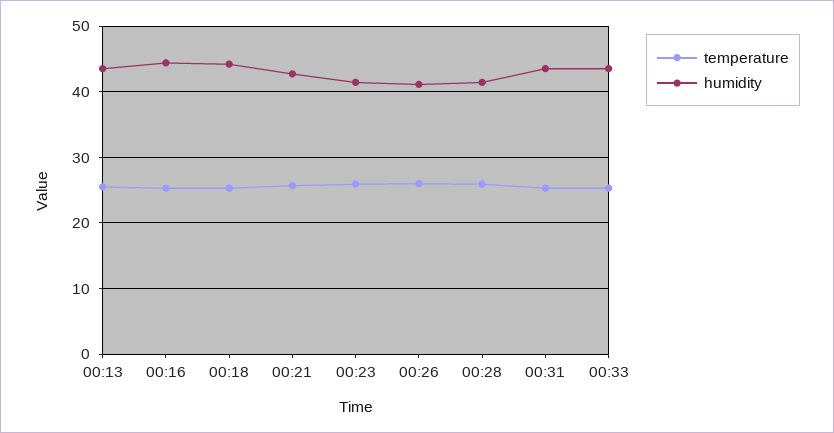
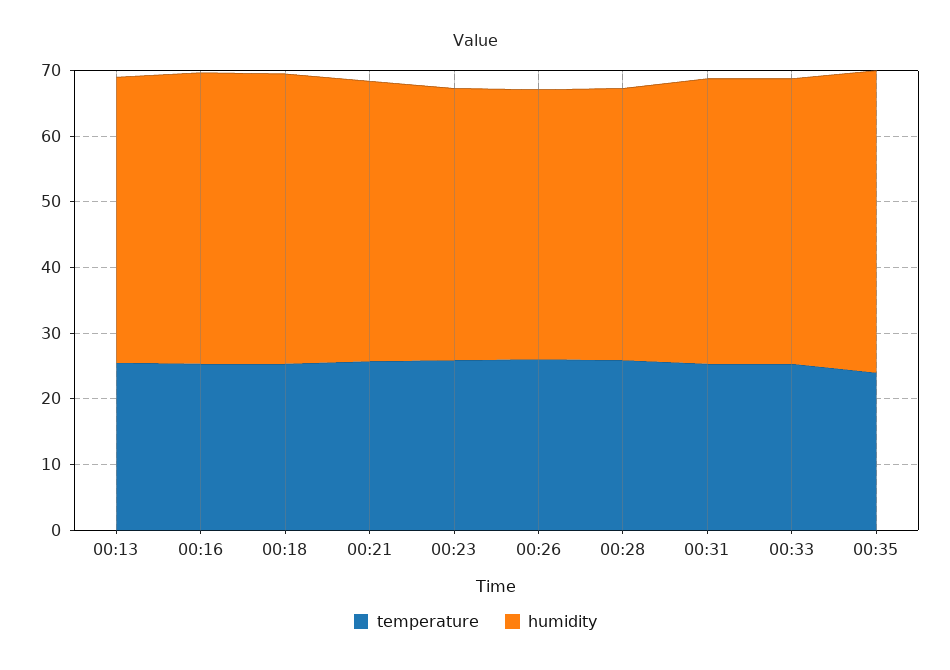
temperature, 00:35: none -> 24
humidity, 00:35: none -> 46

